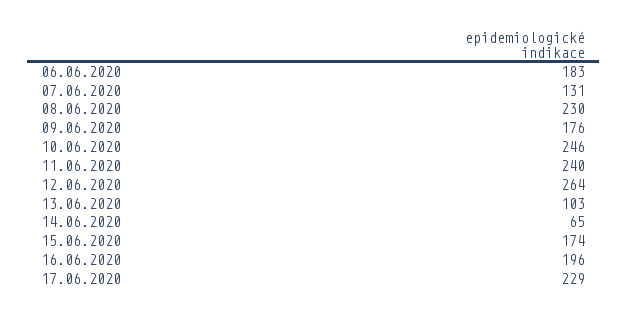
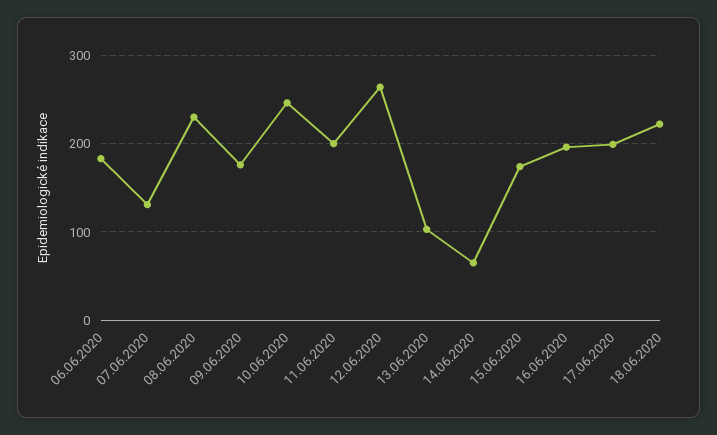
11.06.2020: 240 -> 200
17.06.2020: 229 -> 200
18.06.2020: none -> 220

